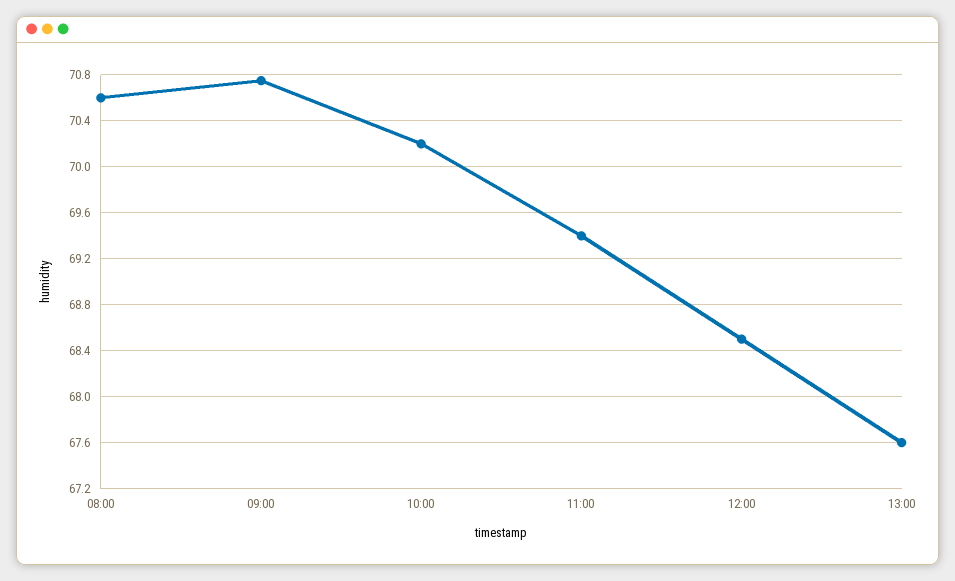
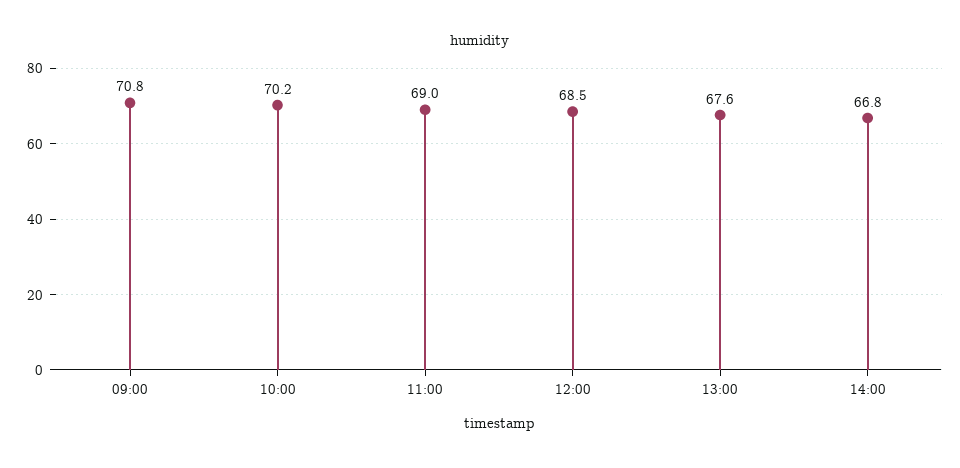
08:00: 70.6 -> none
11:00: 69.4 -> 69
14:00: none -> 66.8

